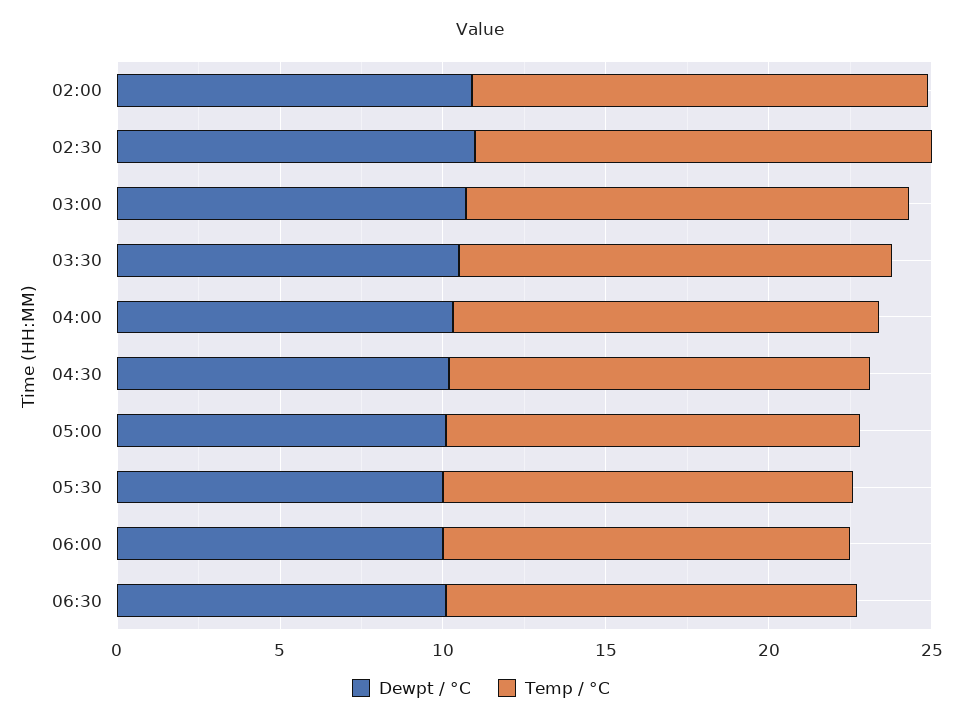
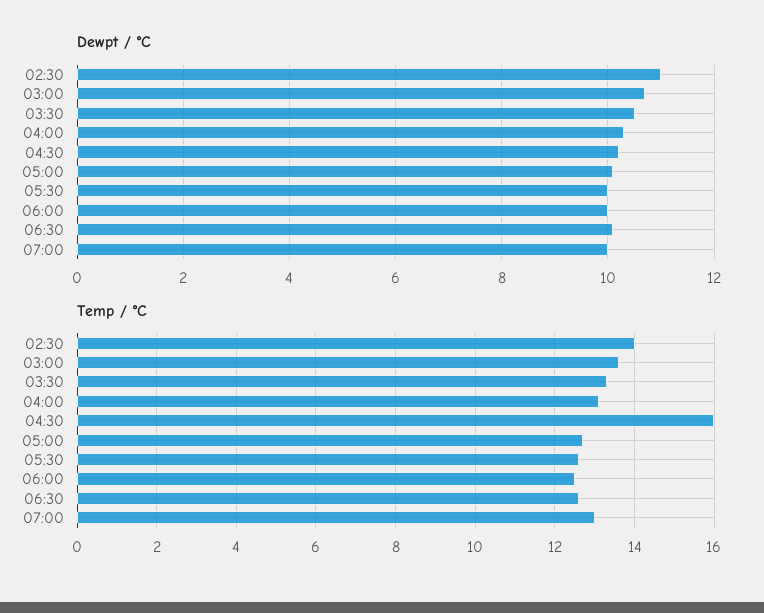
Dewpt / °C, 02:00: 11 -> none
Temp / °C, 02:00: 14 -> none
Temp / °C, 04:30: 13 -> 16
Dewpt / °C, 07:00: none -> 10
Temp / °C, 07:00: none -> 13

